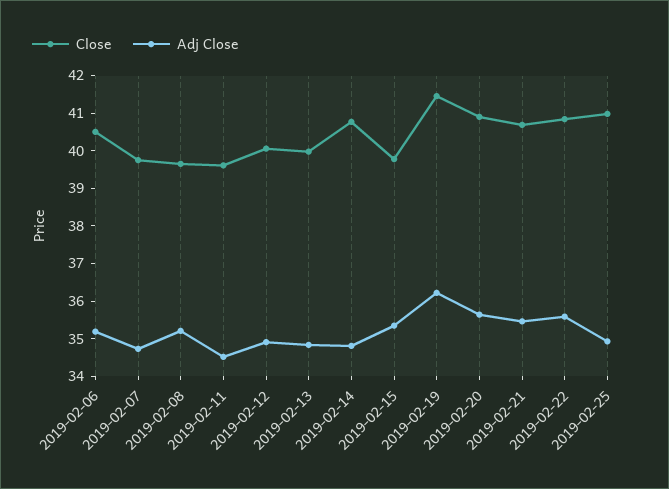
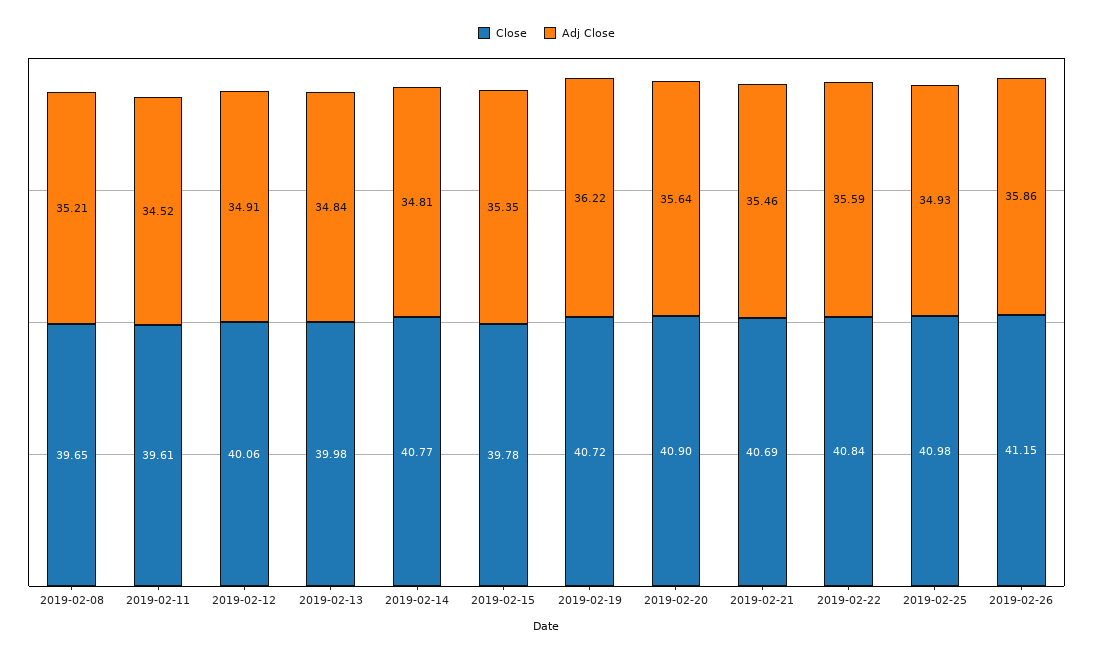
Close, 2019-02-06: 40.5 -> none
Adj Close, 2019-02-06: 35.25 -> none
Close, 2019-02-07: 39.75 -> none
Adj Close, 2019-02-07: 34.75 -> none
Close, 2019-02-19: 41.5 -> 40.72
Close, 2019-02-26: none -> 41.15
Adj Close, 2019-02-26: none -> 35.86

